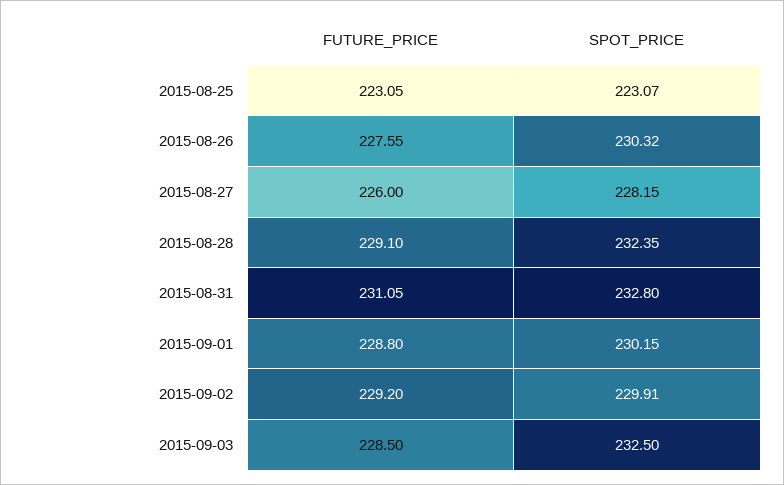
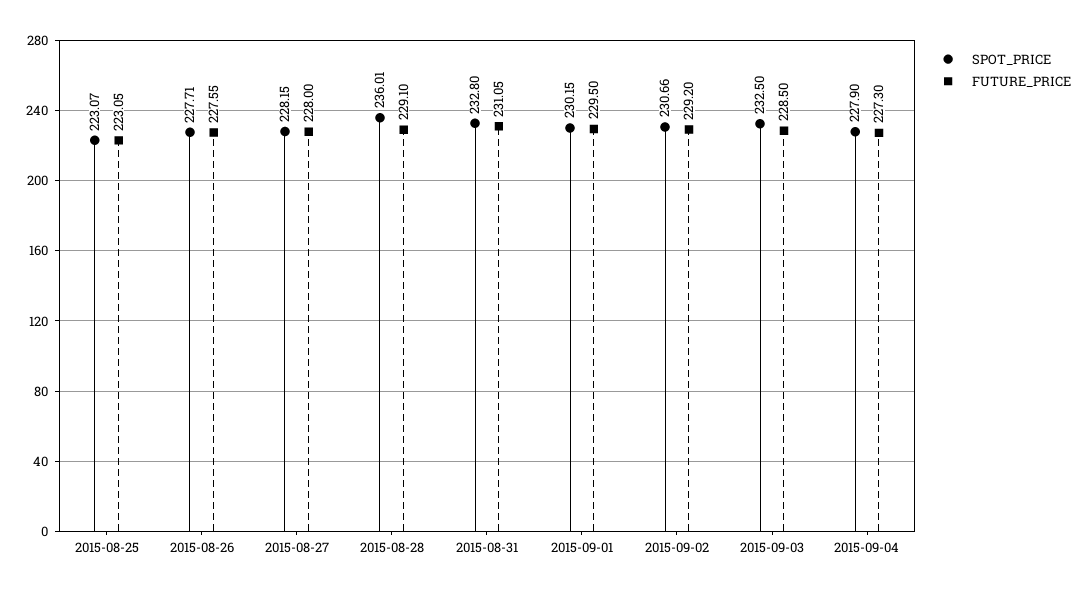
SPOT_PRICE, 2015-08-26: 230.32 -> 227.71
FUTURE_PRICE, 2015-08-27: 226 -> 228
SPOT_PRICE, 2015-08-28: 232.35 -> 236.01
FUTURE_PRICE, 2015-09-01: 228.8 -> 229.5
SPOT_PRICE, 2015-09-02: 229.91 -> 230.66
SPOT_PRICE, 2015-09-04: none -> 227.9
FUTURE_PRICE, 2015-09-04: none -> 227.3

